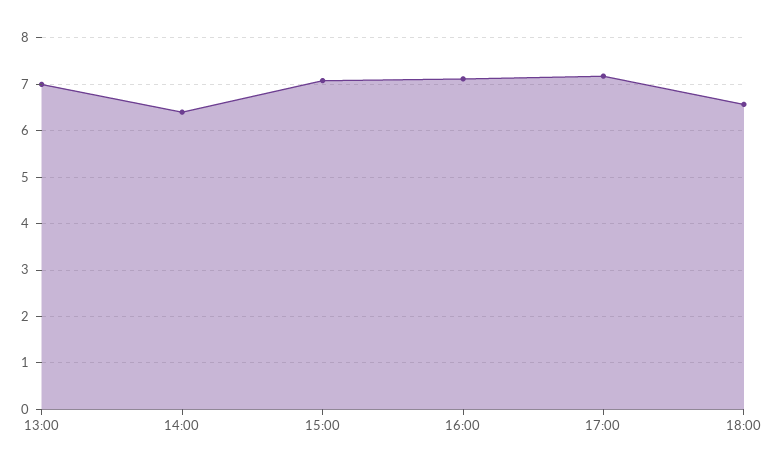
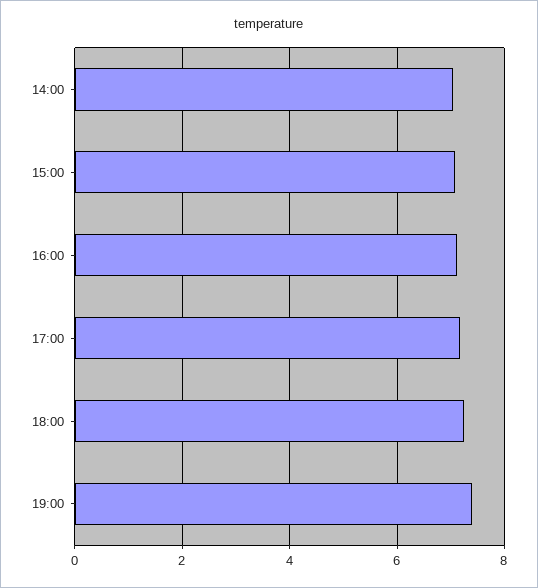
13:00: 7 -> none
14:00: 6.4 -> 7
18:00: 6.6 -> 7.2
19:00: none -> 7.4

